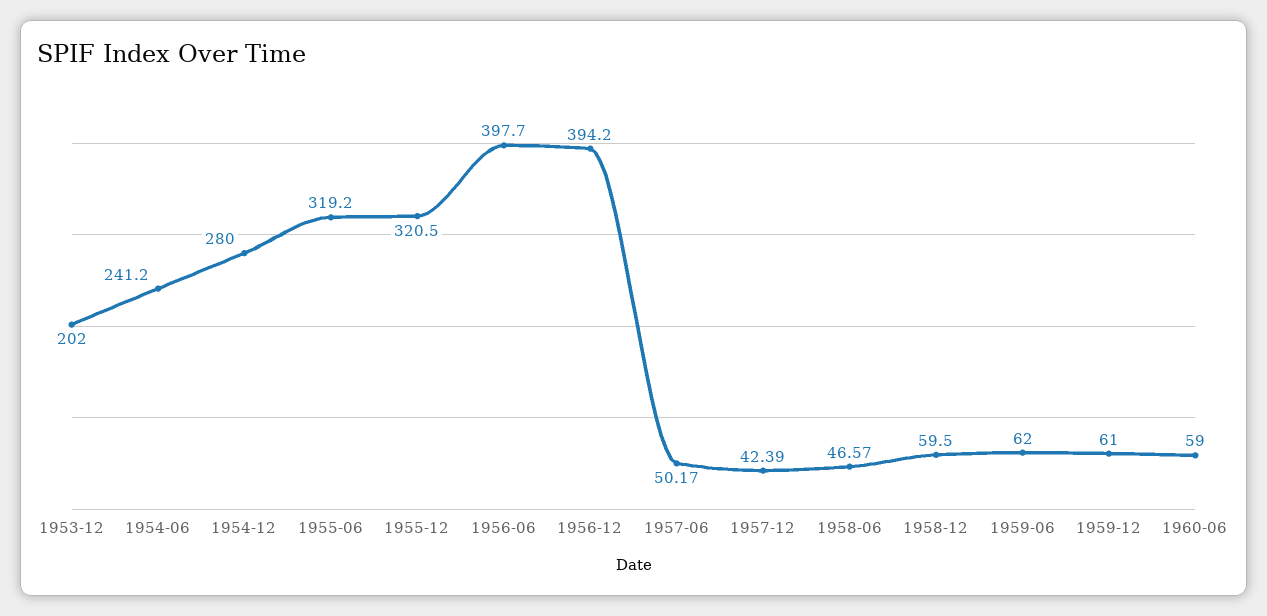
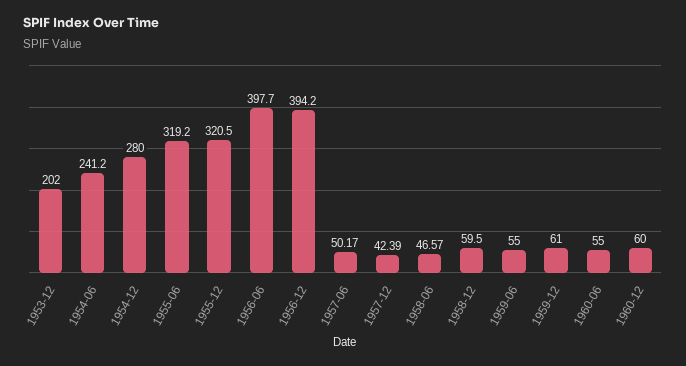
1959-06: 62 -> 55
1960-06: 59 -> 55
1960-12: none -> 60

